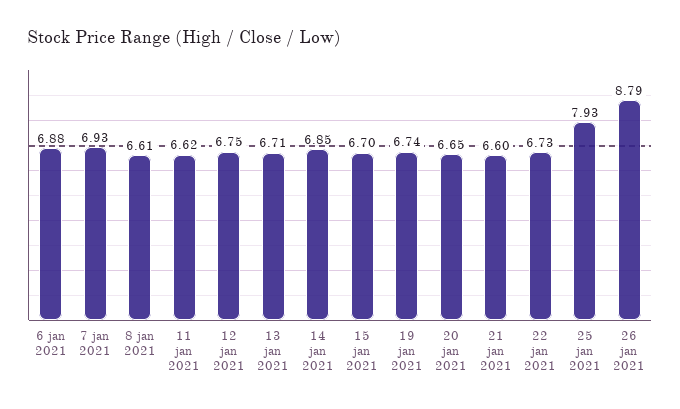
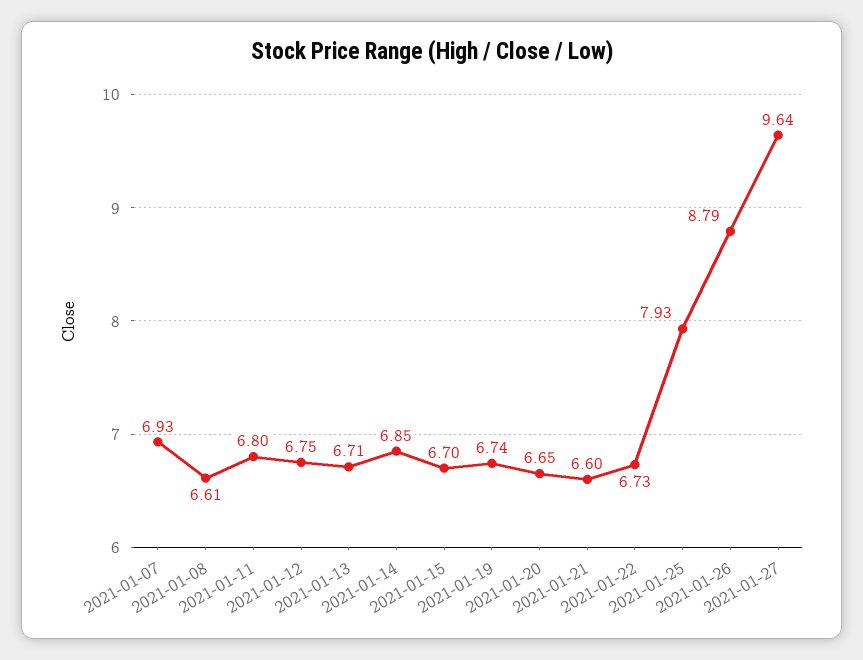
6 jan 2021: 6.88 -> none
11 jan 2021: 6.62 -> 6.8
2021-01-27: none -> 9.64

